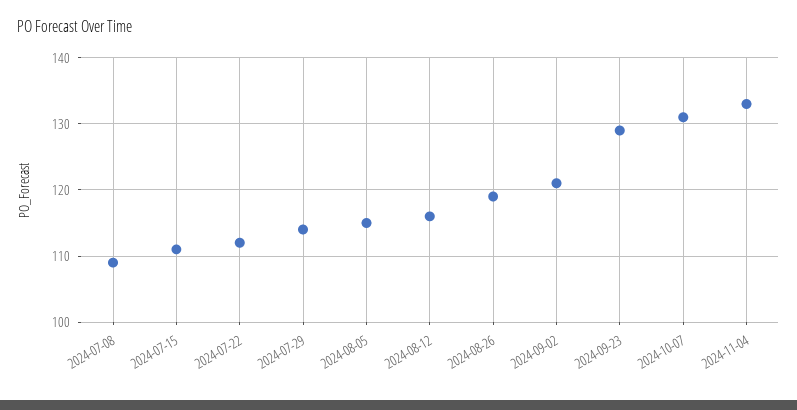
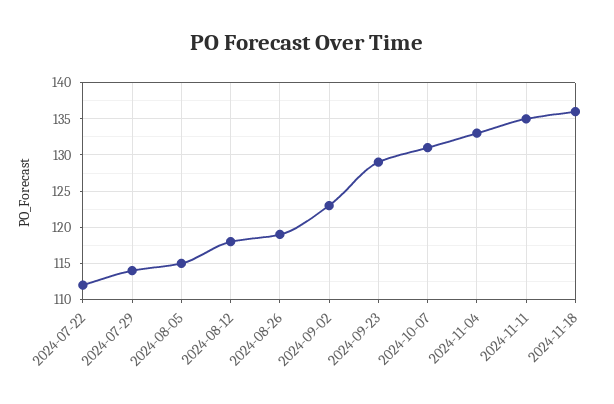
2024-07-08: 109 -> none
2024-07-15: 111 -> none
2024-08-12: 116 -> 118
2024-09-02: 121 -> 123
2024-11-11: none -> 135
2024-11-18: none -> 136

